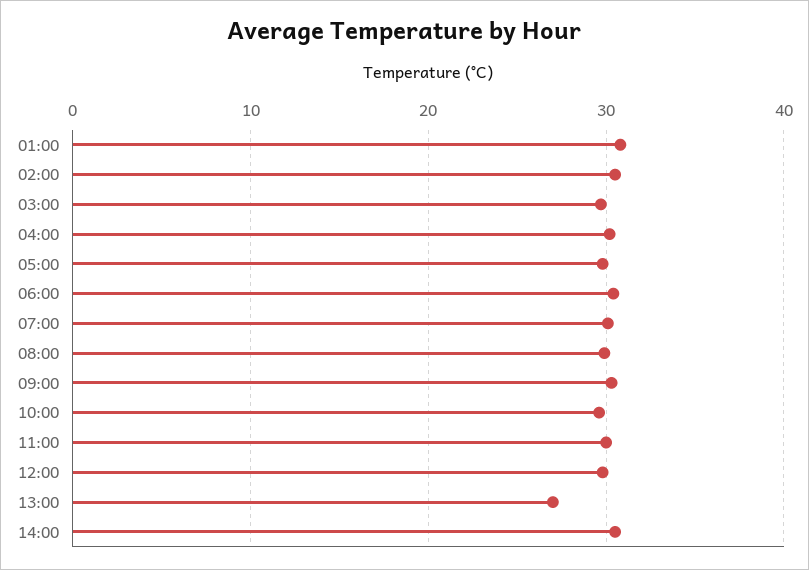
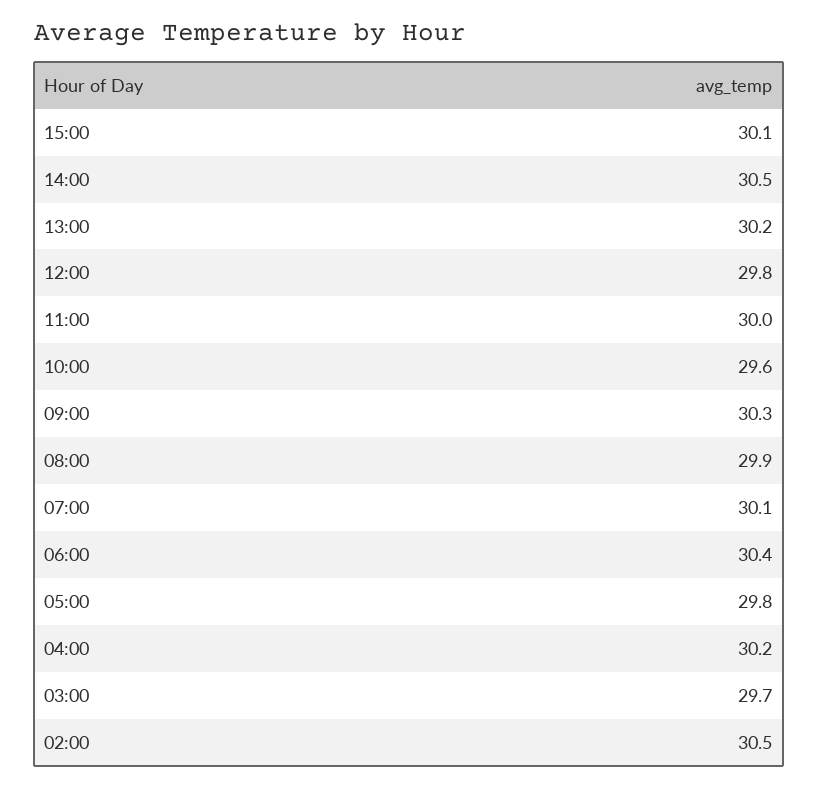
01:00: 31 -> none
13:00: 27 -> 30.2
15:00: none -> 30.1

